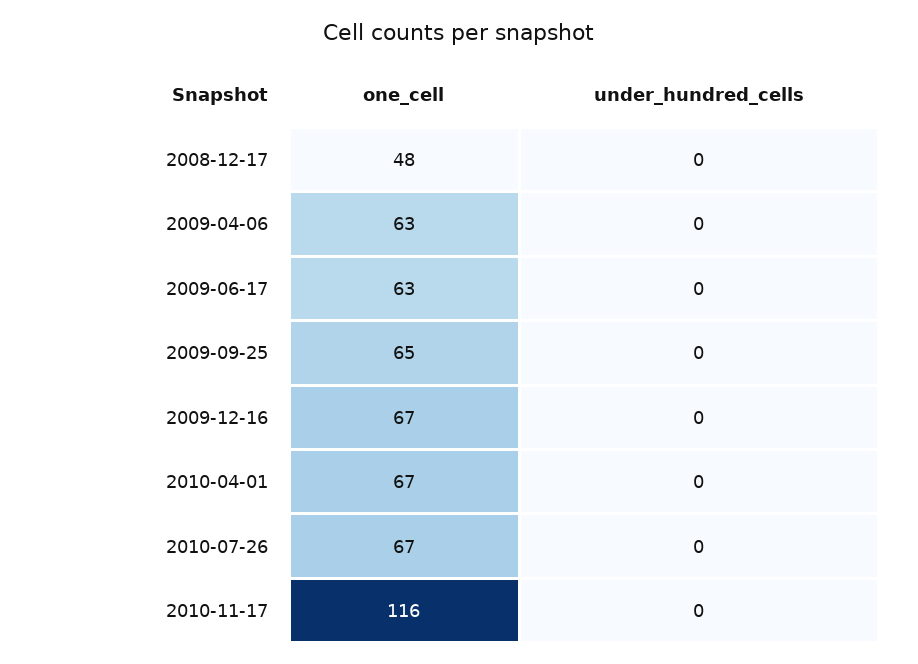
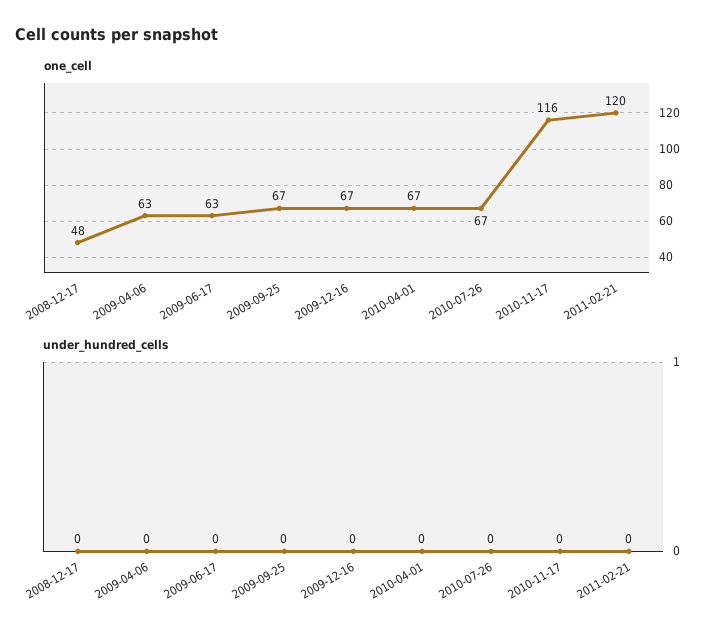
one_cell, 2009-09-25: 65 -> 67
one_cell, 2011-02-21: none -> 120
under_hundred_cells, 2011-02-21: none -> 0

